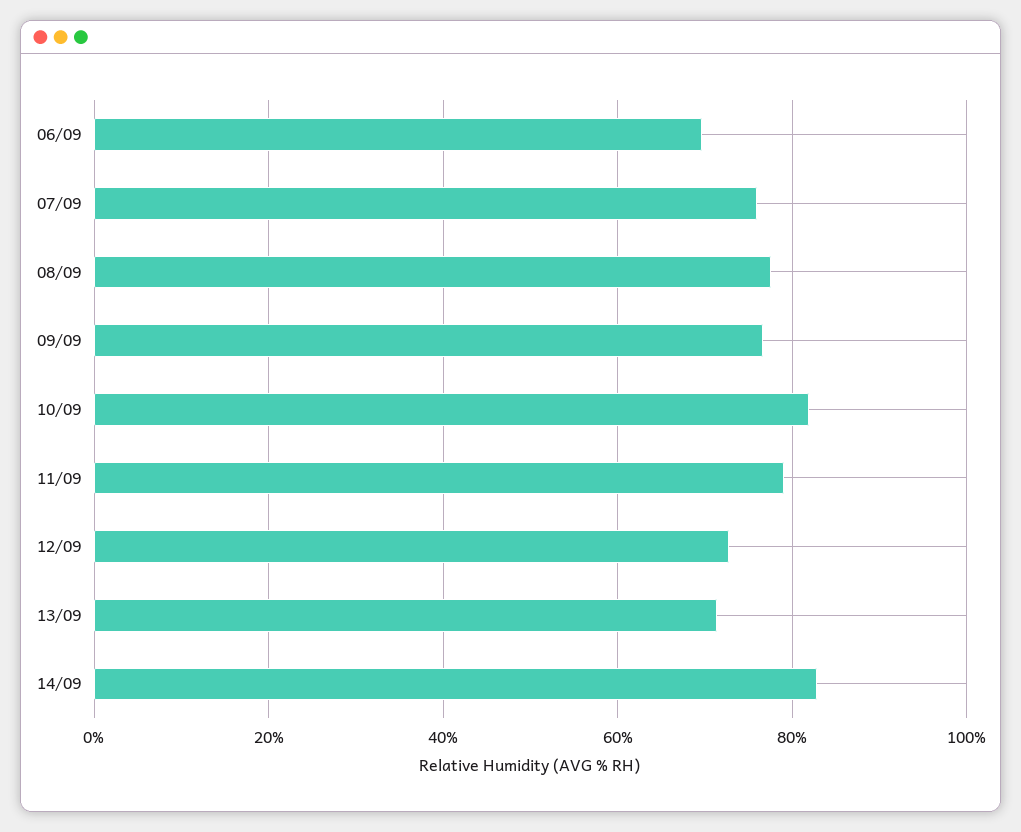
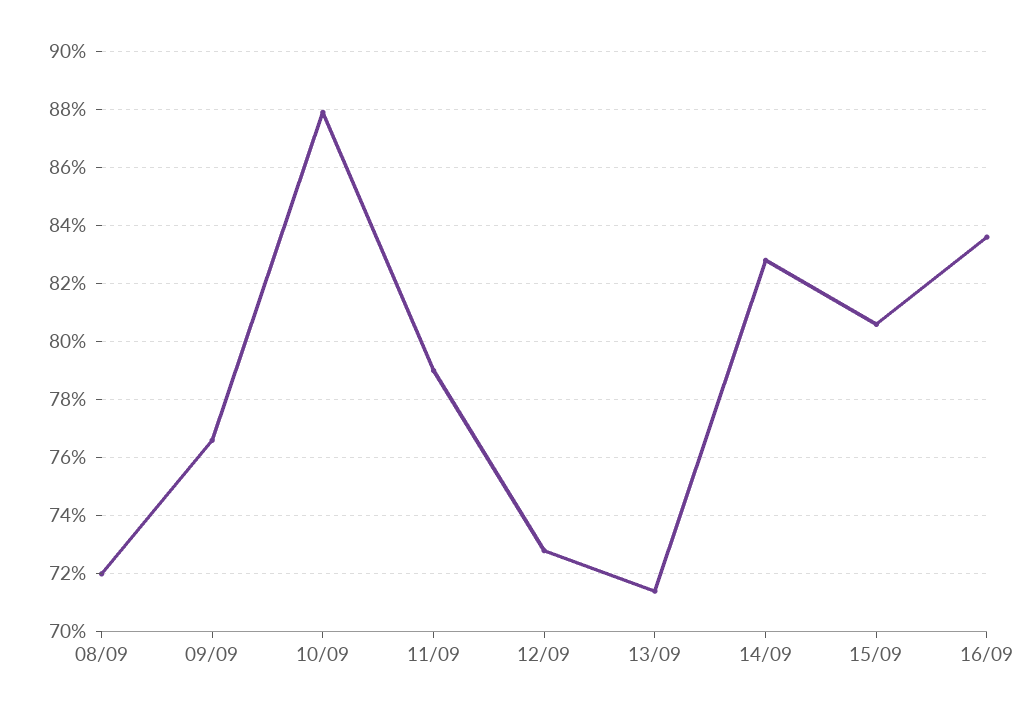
06/09: 70 -> none
07/09: 76 -> none
08/09: 78 -> 72
10/09: 82 -> 88
15/09: none -> 80.5
16/09: none -> 83.5

